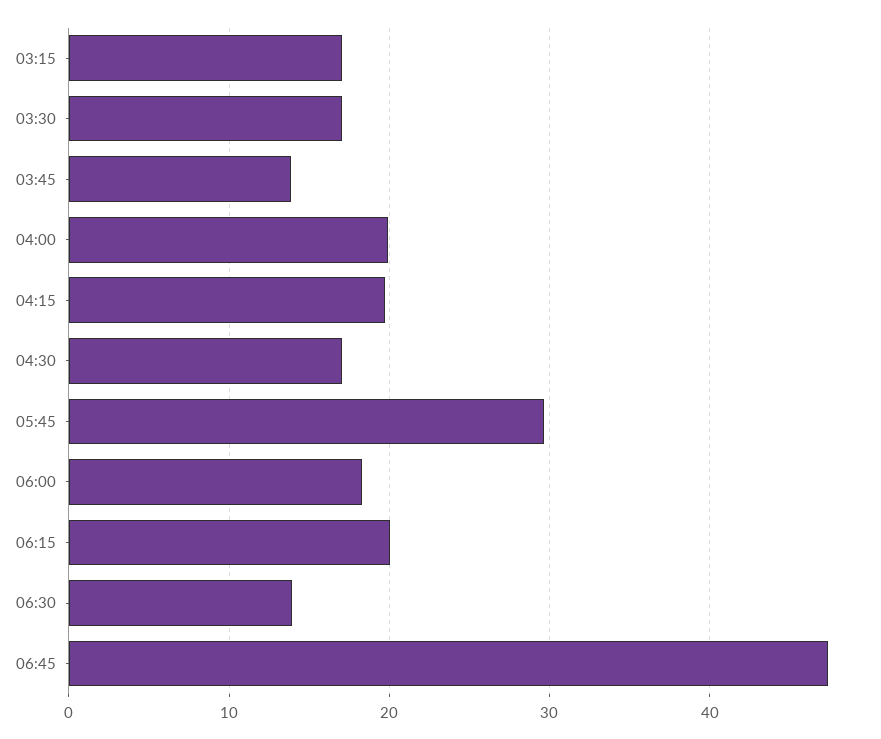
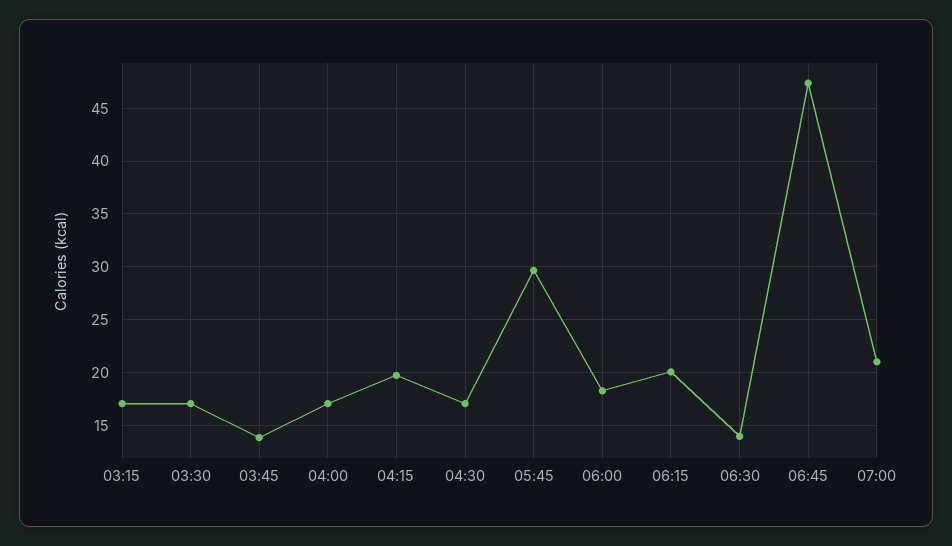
04:00: 20 -> 17
07:00: none -> 21

